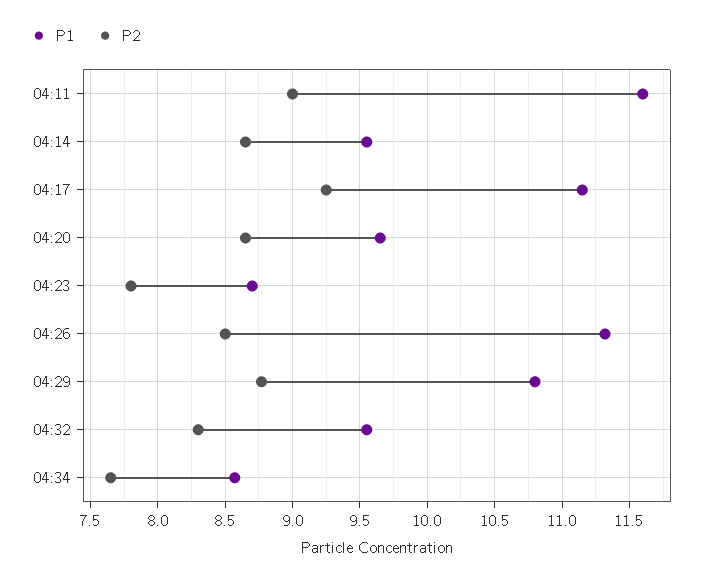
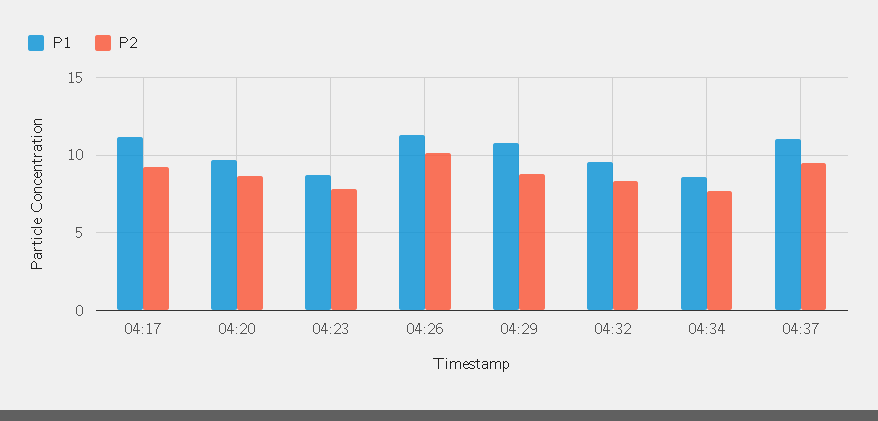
P1, 04:11: 11.6 -> none
P2, 04:11: 9 -> none
P1, 04:14: 9.55 -> none
P2, 04:14: 8.65 -> none
P2, 04:26: 8.5 -> 10
P1, 04:37: none -> 11
P2, 04:37: none -> 9.5

